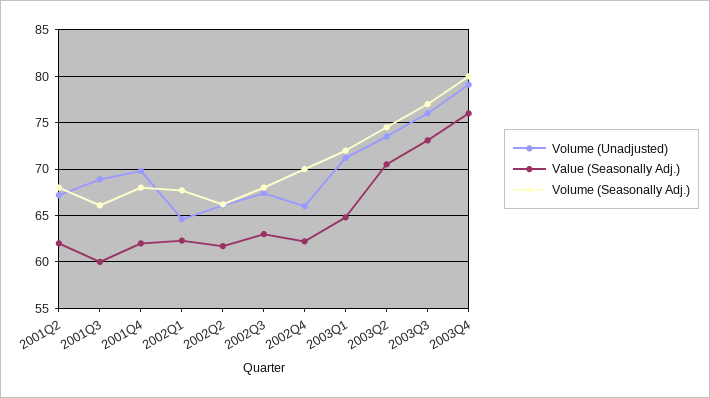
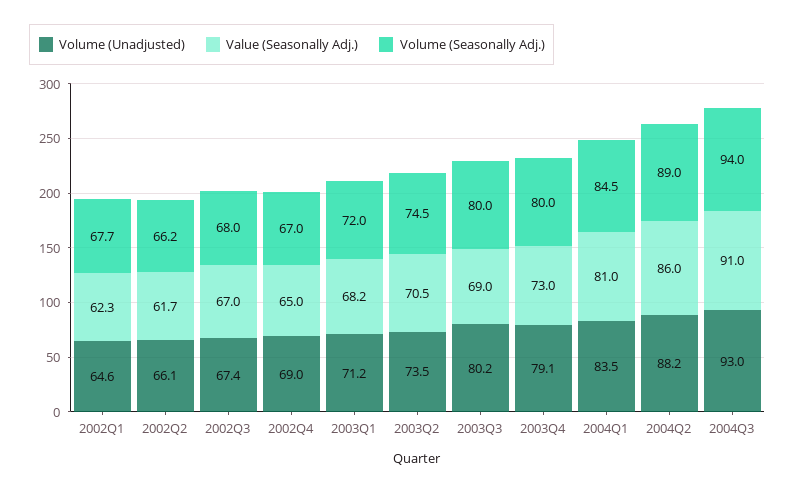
Volume (Unadjusted), 2001Q2: 67 -> none
Value (Seasonally Adj.), 2001Q2: 62 -> none
Volume (Seasonally Adj.), 2001Q2: 68 -> none
Volume (Unadjusted), 2001Q3: 69 -> none
Value (Seasonally Adj.), 2001Q3: 60 -> none
Volume (Seasonally Adj.), 2001Q3: 66 -> none
Volume (Unadjusted), 2001Q4: 70 -> none
Value (Seasonally Adj.), 2001Q4: 62 -> none
Volume (Seasonally Adj.), 2001Q4: 68 -> none
Value (Seasonally Adj.), 2002Q3: 63 -> 67
Volume (Unadjusted), 2002Q4: 66 -> 69
Value (Seasonally Adj.), 2002Q4: 62 -> 65
Volume (Seasonally Adj.), 2002Q4: 70 -> 67
Value (Seasonally Adj.), 2003Q1: 65 -> 68.2
Volume (Unadjusted), 2003Q3: 76 -> 80.2
Value (Seasonally Adj.), 2003Q3: 73 -> 69
Volume (Seasonally Adj.), 2003Q3: 77 -> 80
Value (Seasonally Adj.), 2003Q4: 76 -> 73
Volume (Unadjusted), 2004Q1: none -> 83.5
Value (Seasonally Adj.), 2004Q1: none -> 81
Volume (Seasonally Adj.), 2004Q1: none -> 84.5
Volume (Unadjusted), 2004Q2: none -> 88.2
Value (Seasonally Adj.), 2004Q2: none -> 86
Volume (Seasonally Adj.), 2004Q2: none -> 89
Volume (Unadjusted), 2004Q3: none -> 93
Value (Seasonally Adj.), 2004Q3: none -> 91
Volume (Seasonally Adj.), 2004Q3: none -> 94

